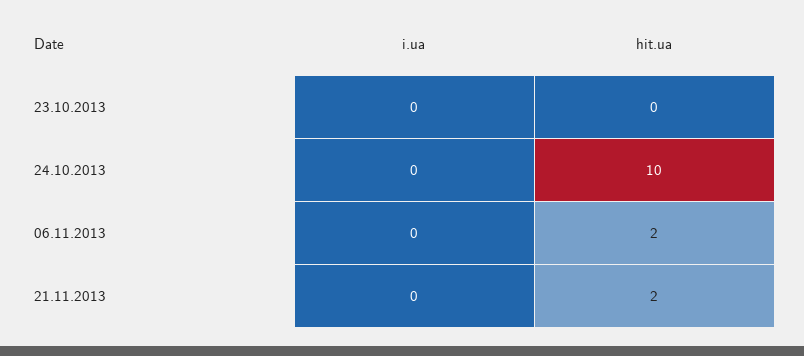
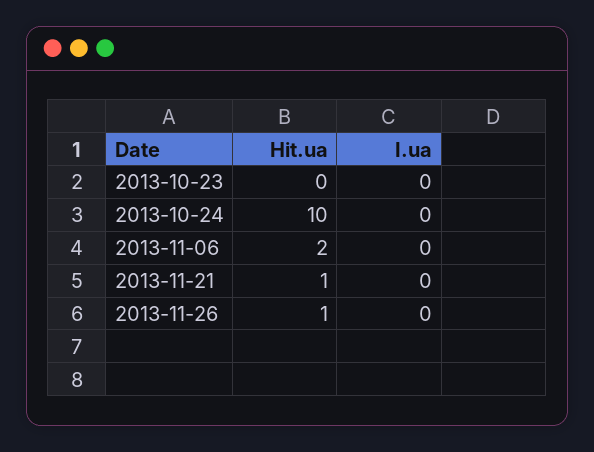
hit.ua, 21.11.2013: 2 -> 1
hit.ua, 2013-11-26: none -> 1
i.ua, 2013-11-26: none -> 0

